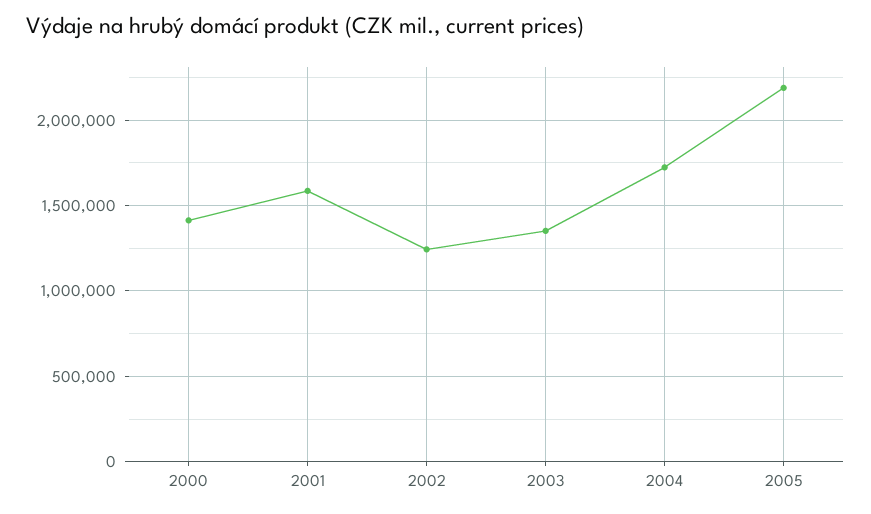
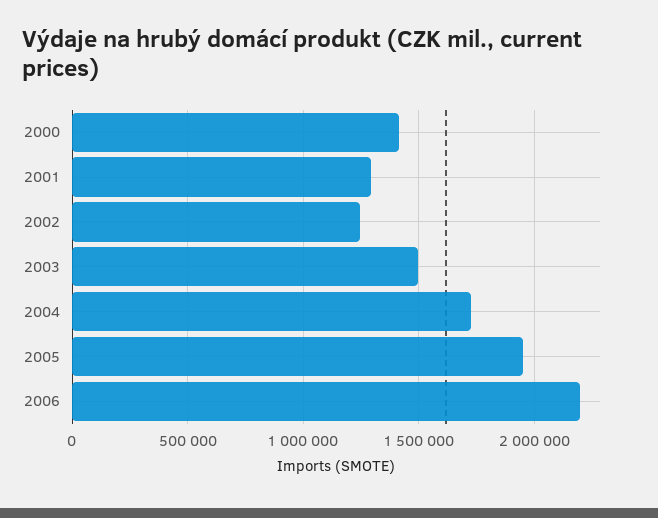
2001: 1600000 -> 1300000
2003: 1350000 -> 1500000
2005: 2200000 -> 1950000
2006: none -> 2200000

